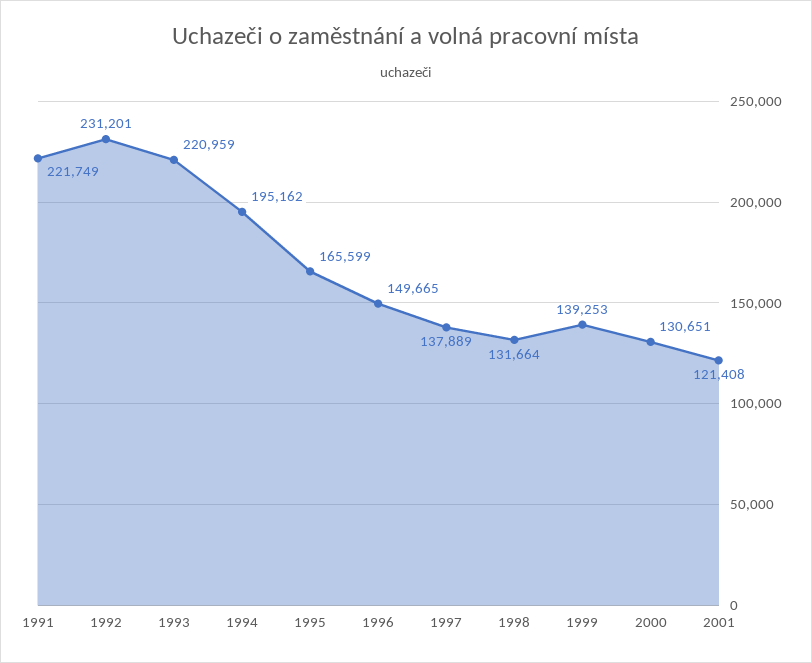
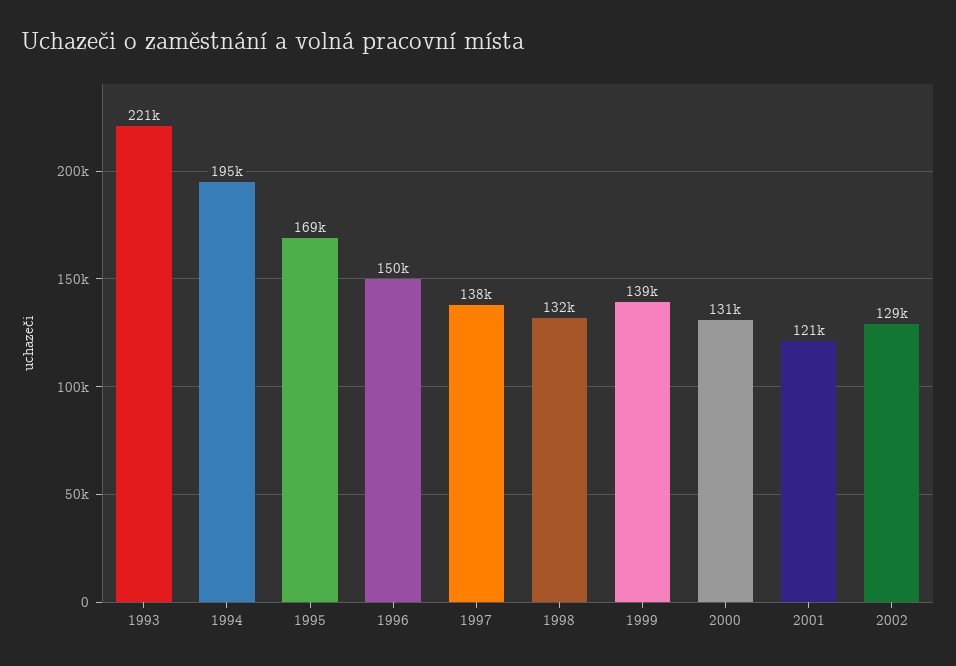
1991: 221749 -> none
1992: 231201 -> none
1995: 165599 -> 169000
2002: none -> 129000

